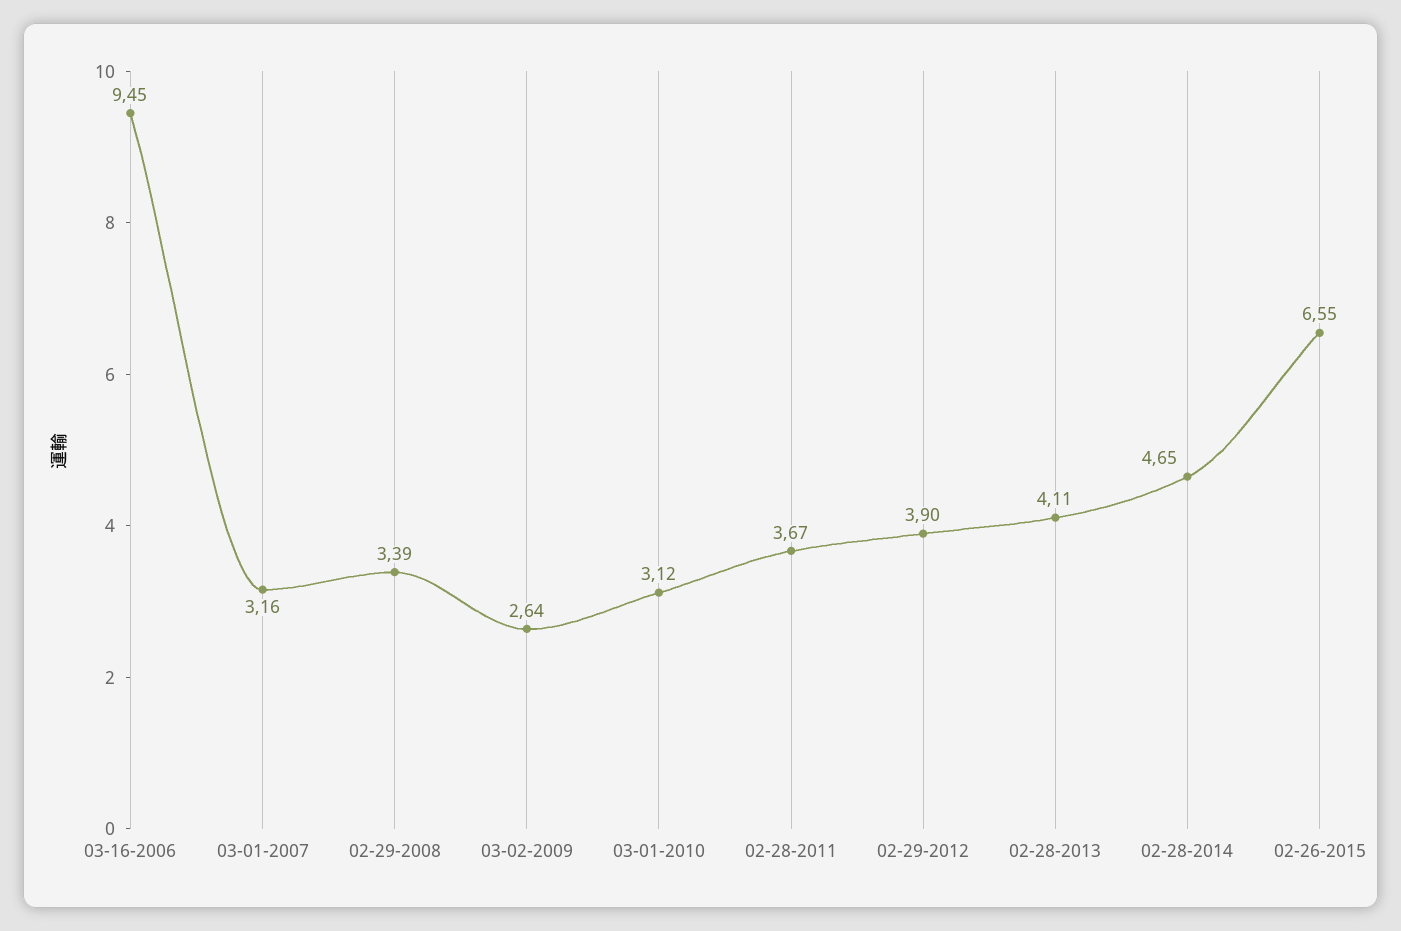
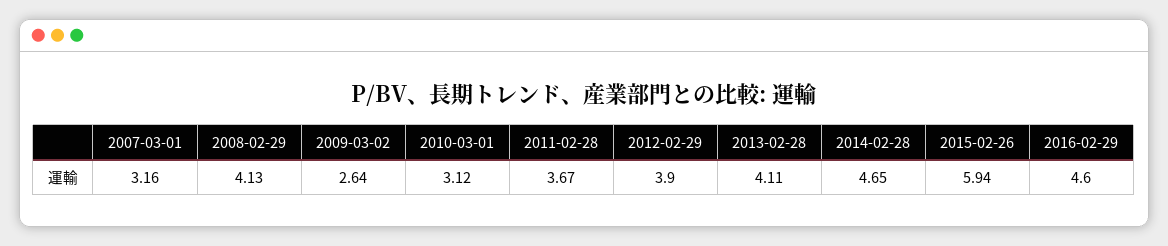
03-16-2006: 9.45 -> none
02-29-2008: 3.39 -> 4.13
02-26-2015: 6.55 -> 5.94
2016-02-29: none -> 4.6

